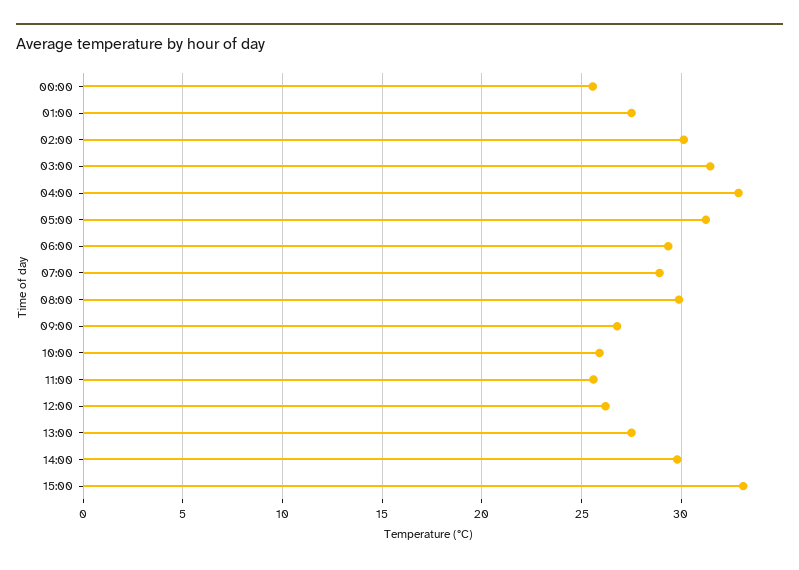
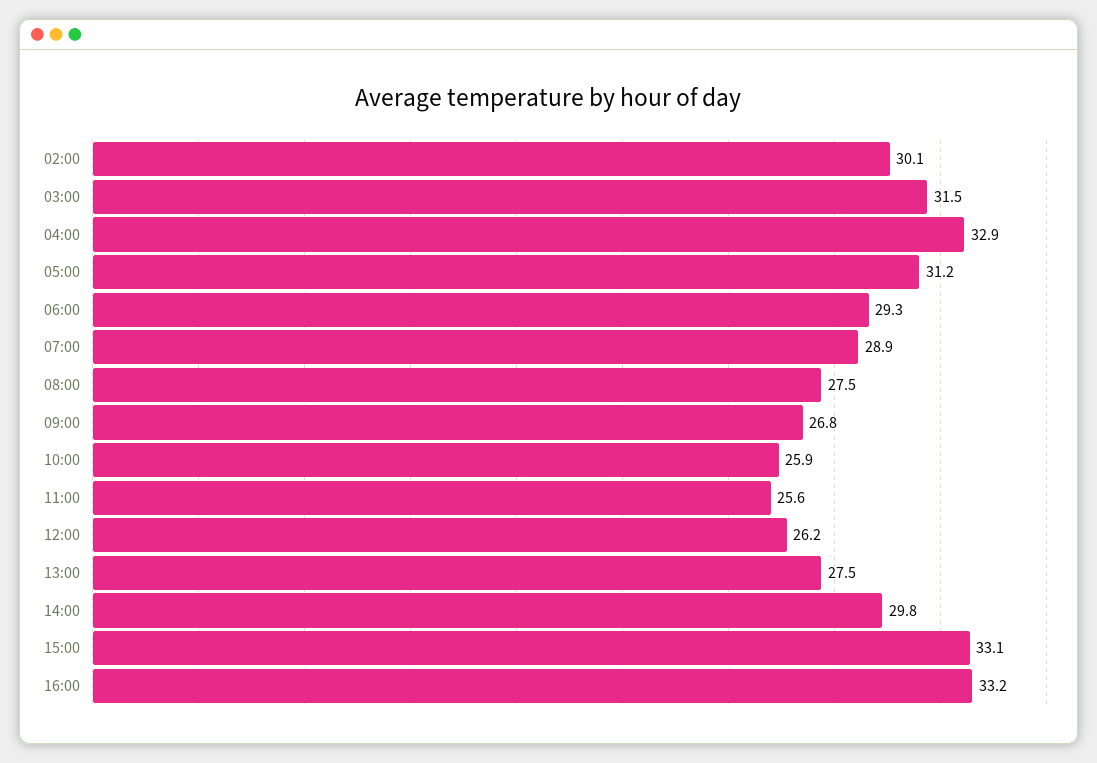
00:00: 25.5 -> none
01:00: 27.5 -> none
08:00: 30 -> 27.5
16:00: none -> 33.2

